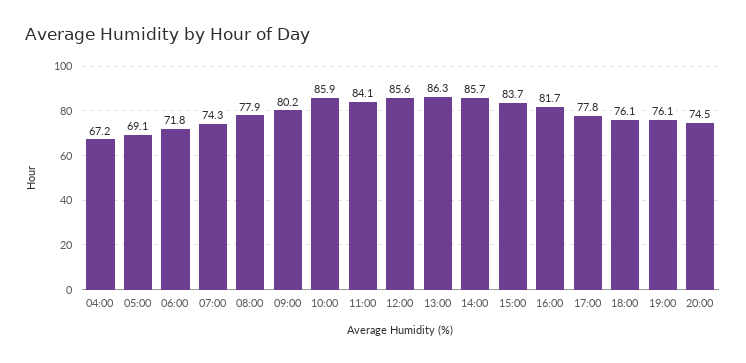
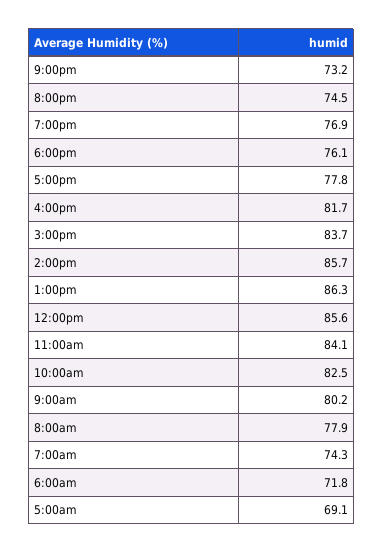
04:00: 67.2 -> none
10:00: 85.9 -> 82.5
19:00: 76.1 -> 76.9
9:00pm: none -> 73.2

